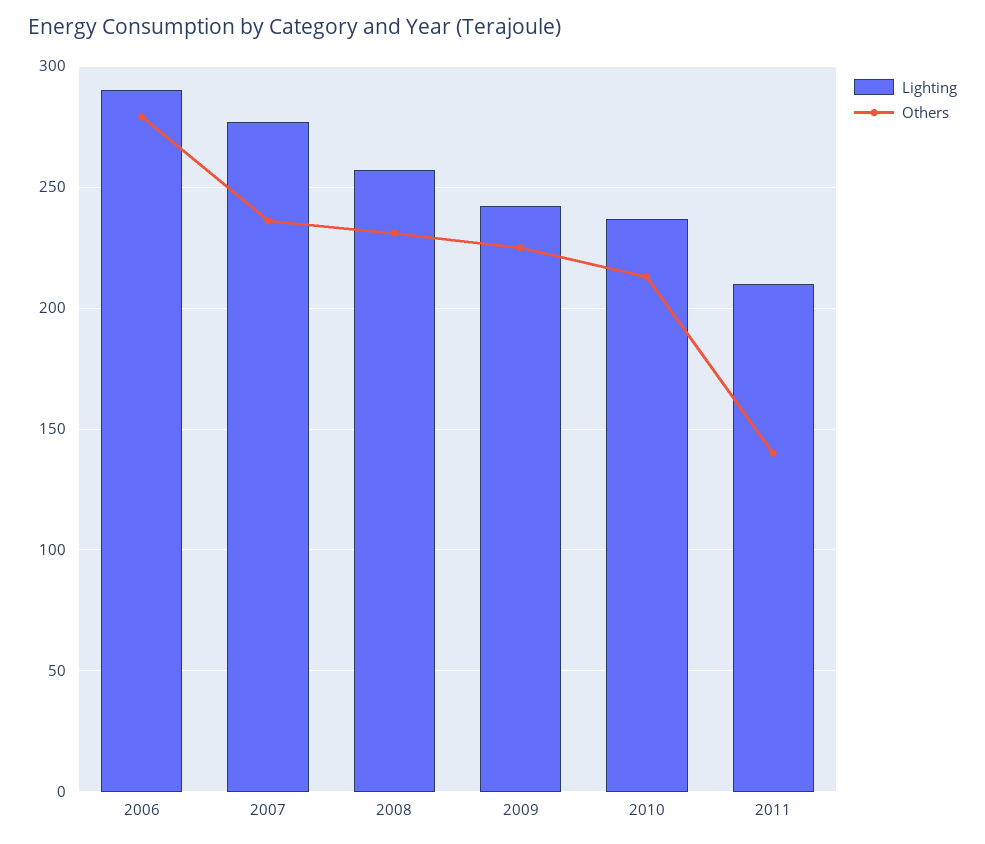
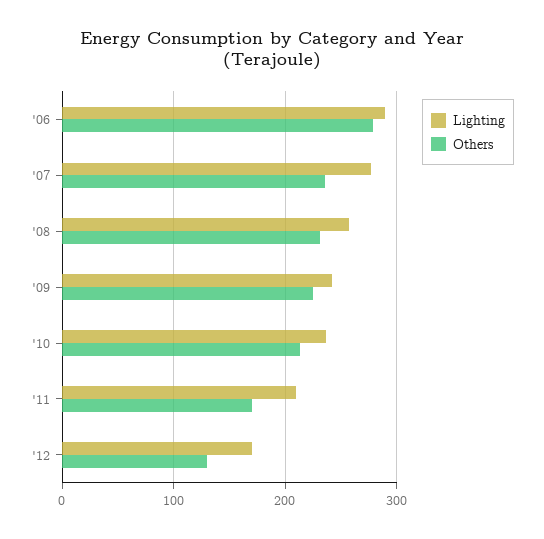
Others, 2011: 140 -> 170
Lighting, '12: none -> 170
Others, '12: none -> 130

